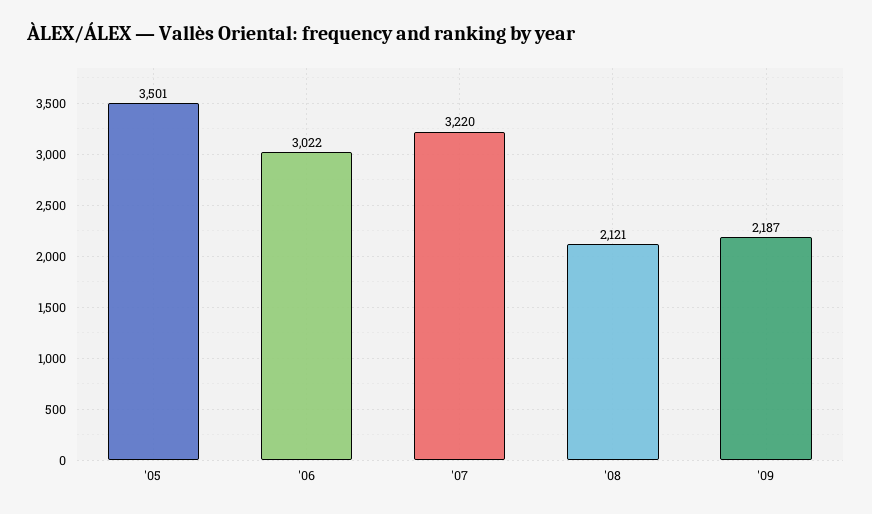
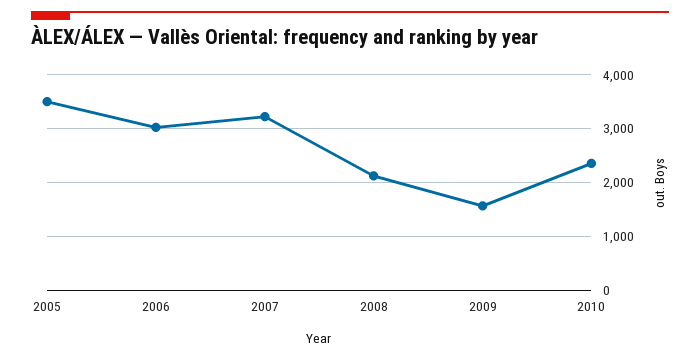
'09: 2187 -> 1600
2010: none -> 2400

